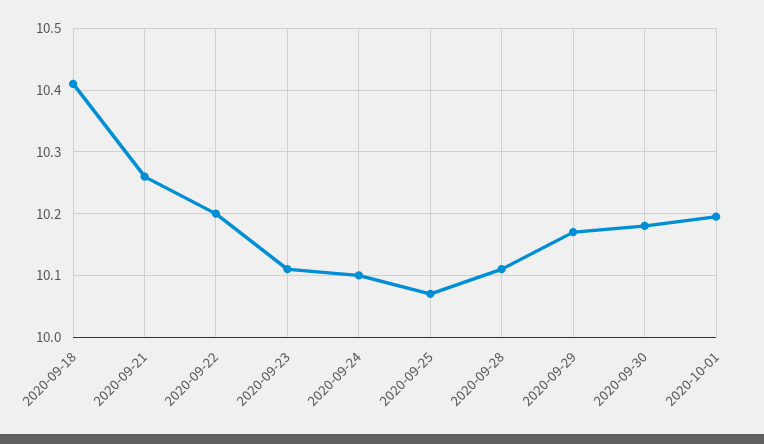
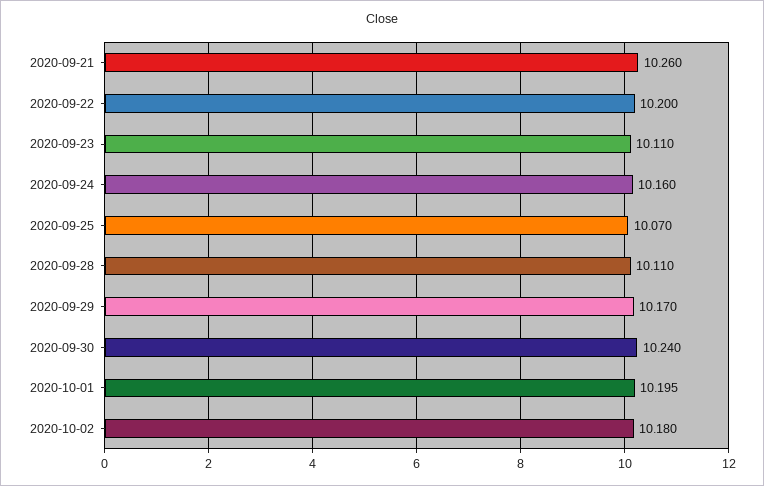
2020-09-18: 10.41 -> none
2020-09-24: 10.1 -> 10.16
2020-09-30: 10.18 -> 10.24
2020-10-02: none -> 10.18

